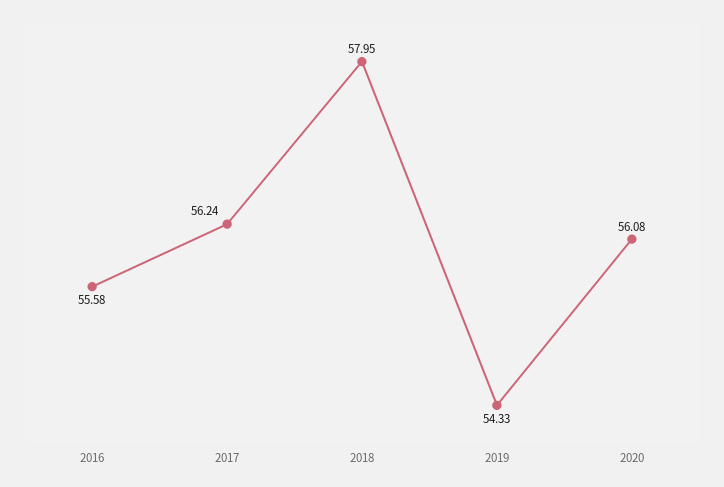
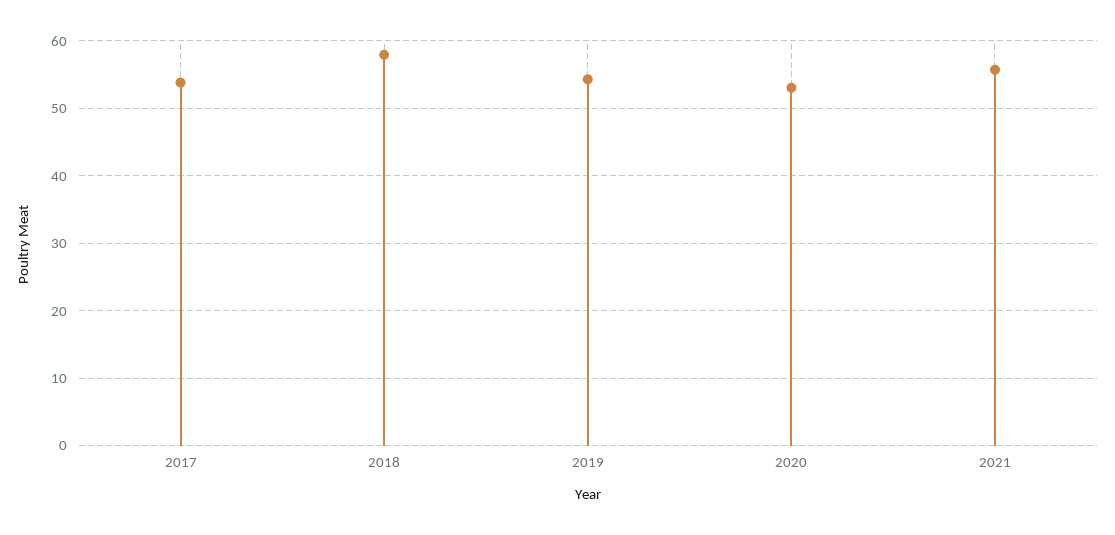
2016: 55.58 -> none
2017: 56.24 -> 54
2020: 56.08 -> 53
2021: none -> 56

